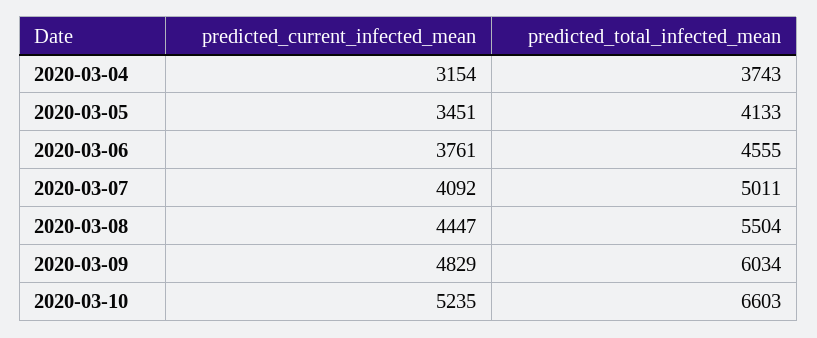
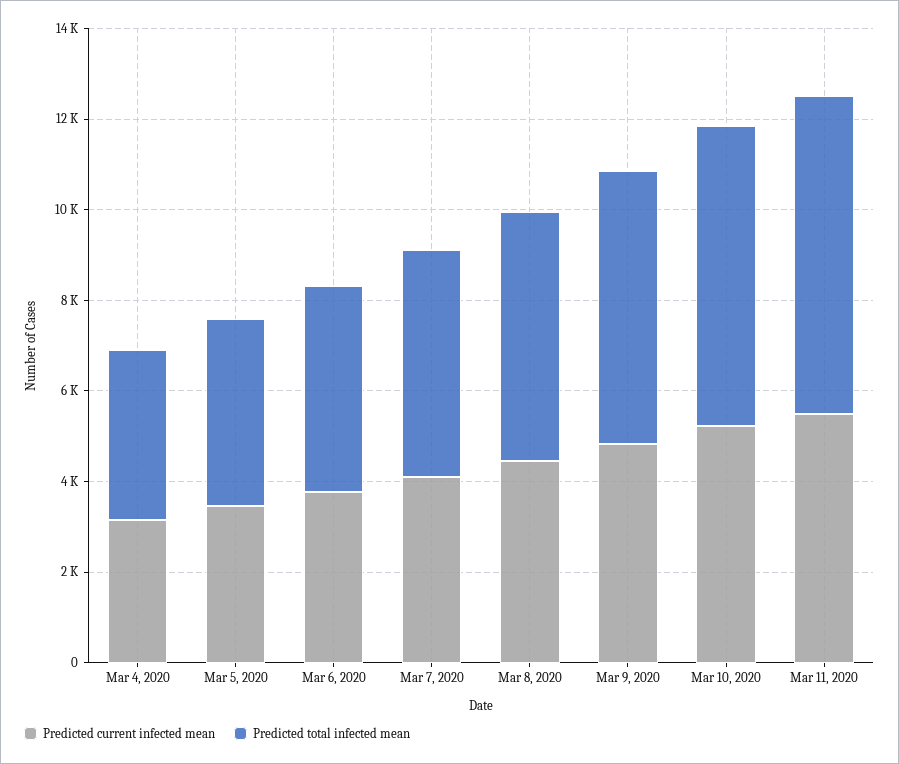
predicted_current_infected_mean, Mar 11, 2020: none -> 5500
predicted_total_infected_mean, Mar 11, 2020: none -> 7000

